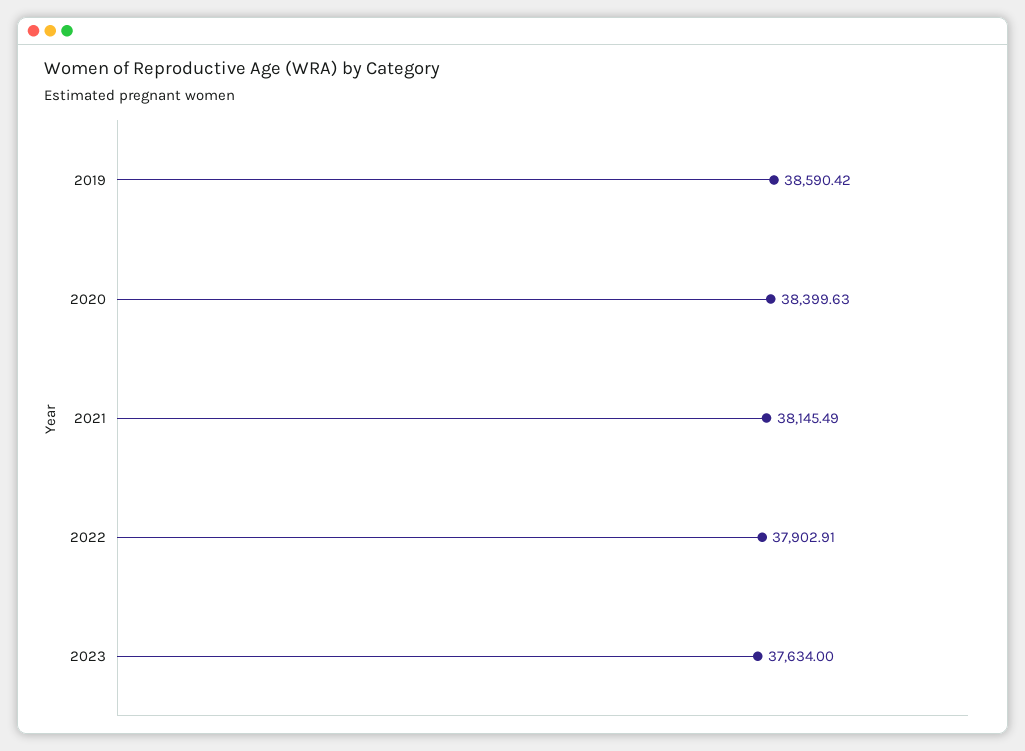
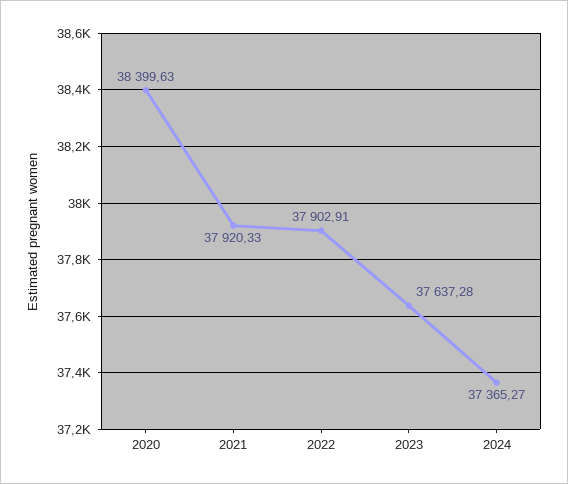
2019: 38590.42 -> none
2021: 38145.49 -> 37920.33
2023: 37634 -> 37637.28
2024: none -> 37365.27

